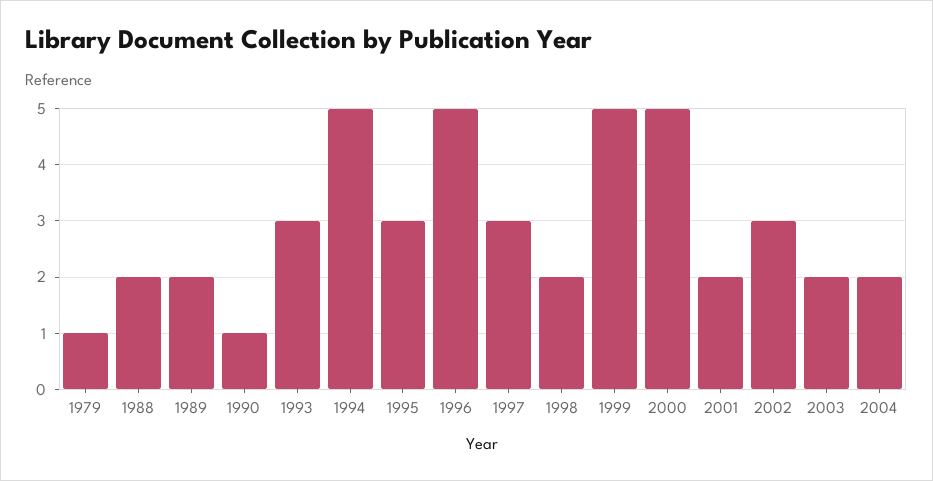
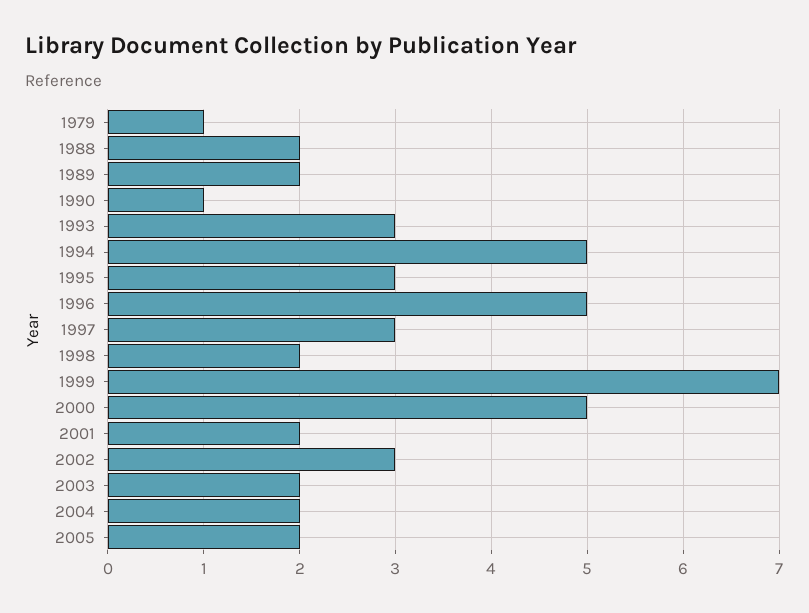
1999: 5 -> 7
2005: none -> 2

